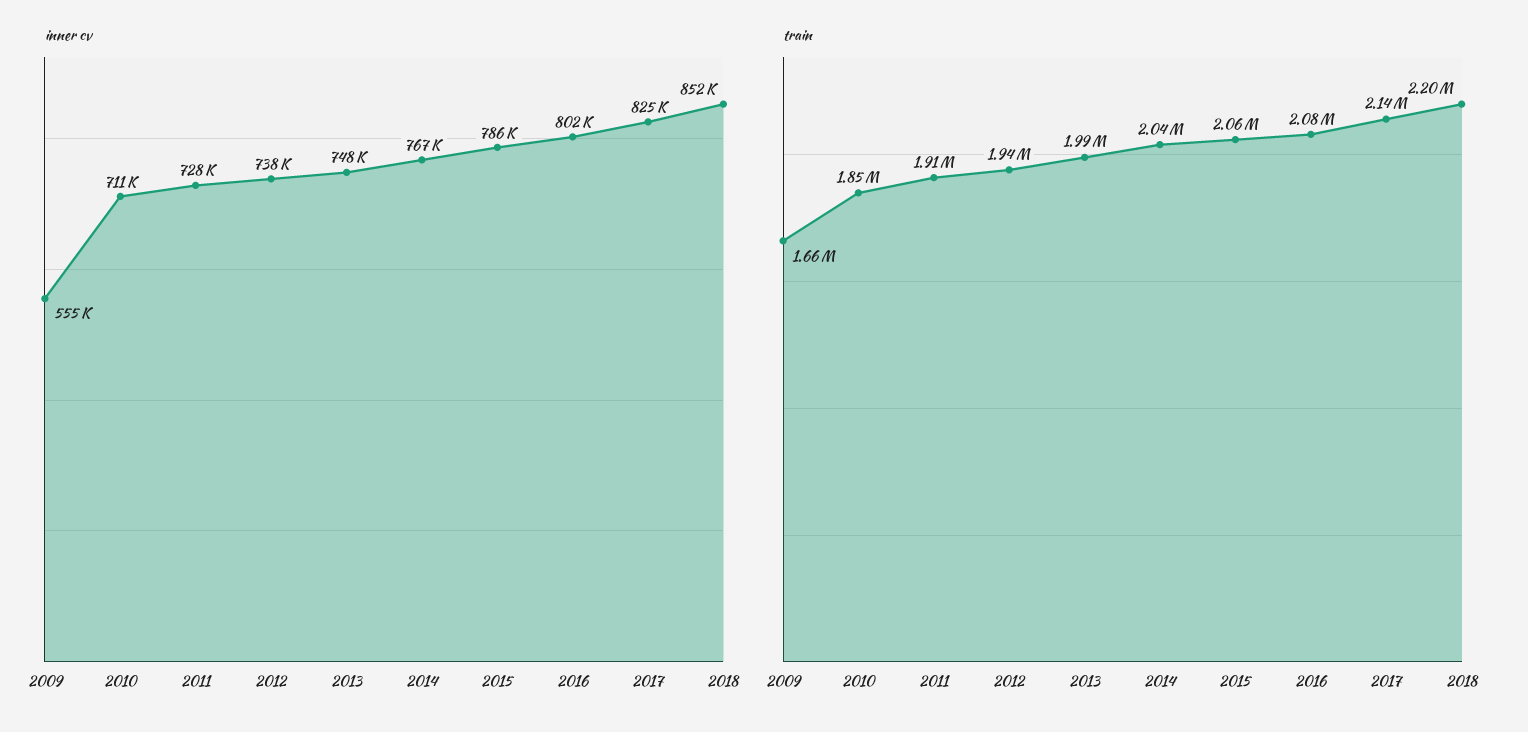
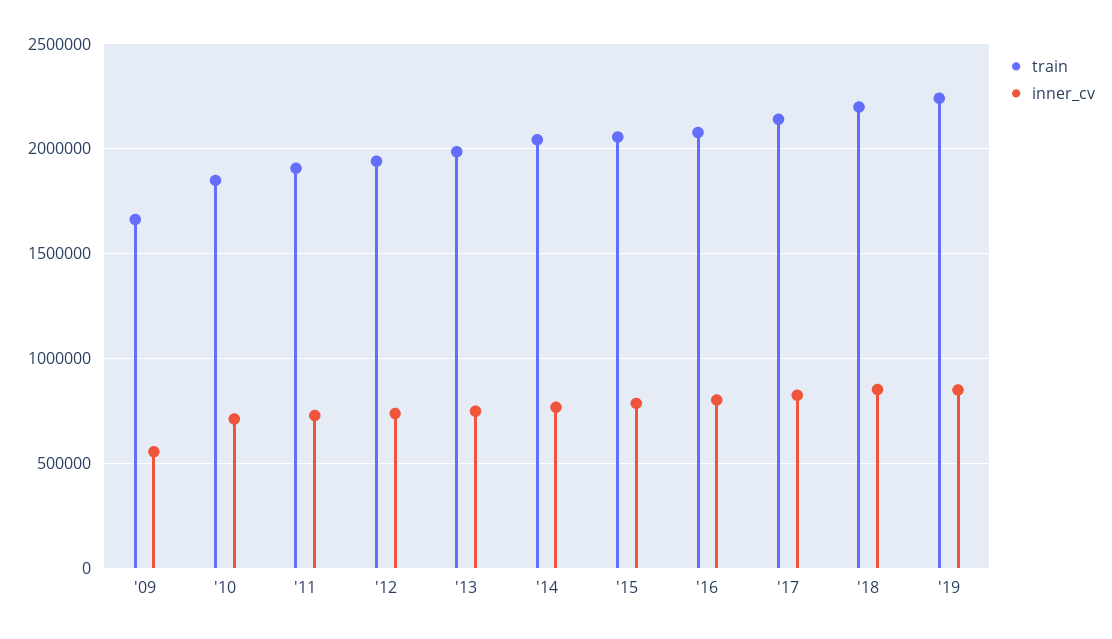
train, '19: none -> 2250000
inner cv, '19: none -> 850000

